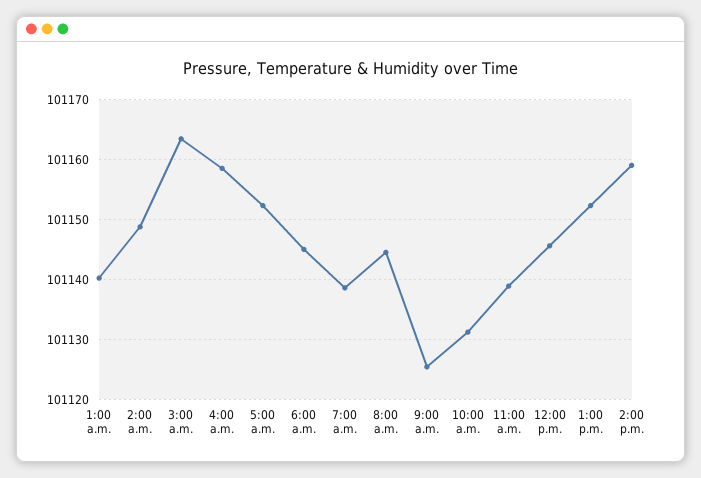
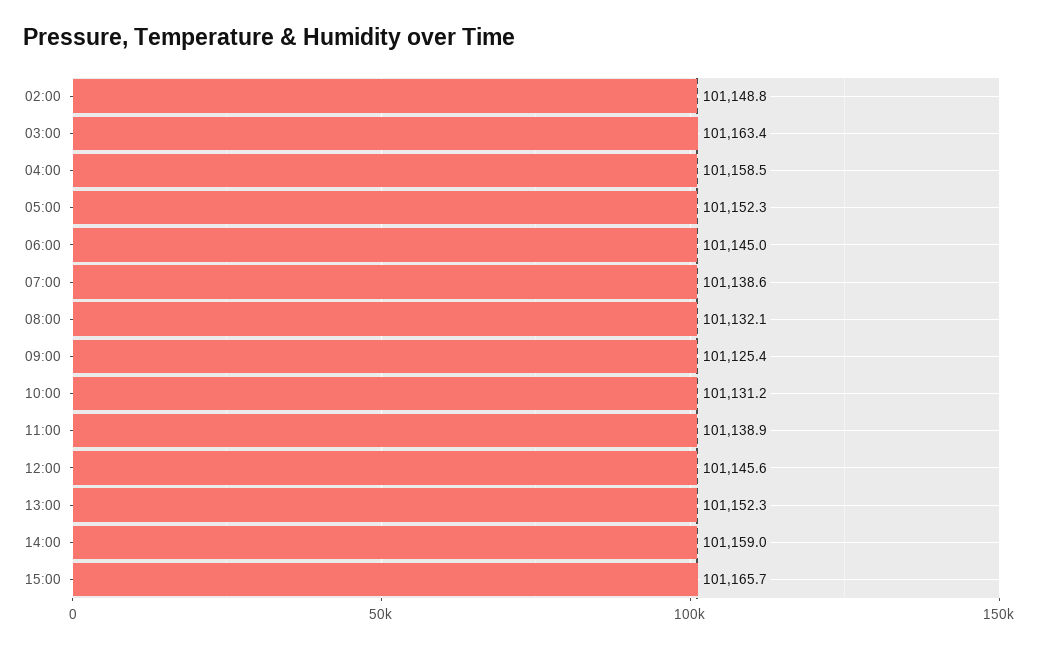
1:00 a.m.: 101140 -> none
8:00 a.m.: 101144 -> 101132.1
15:00: none -> 101165.7

